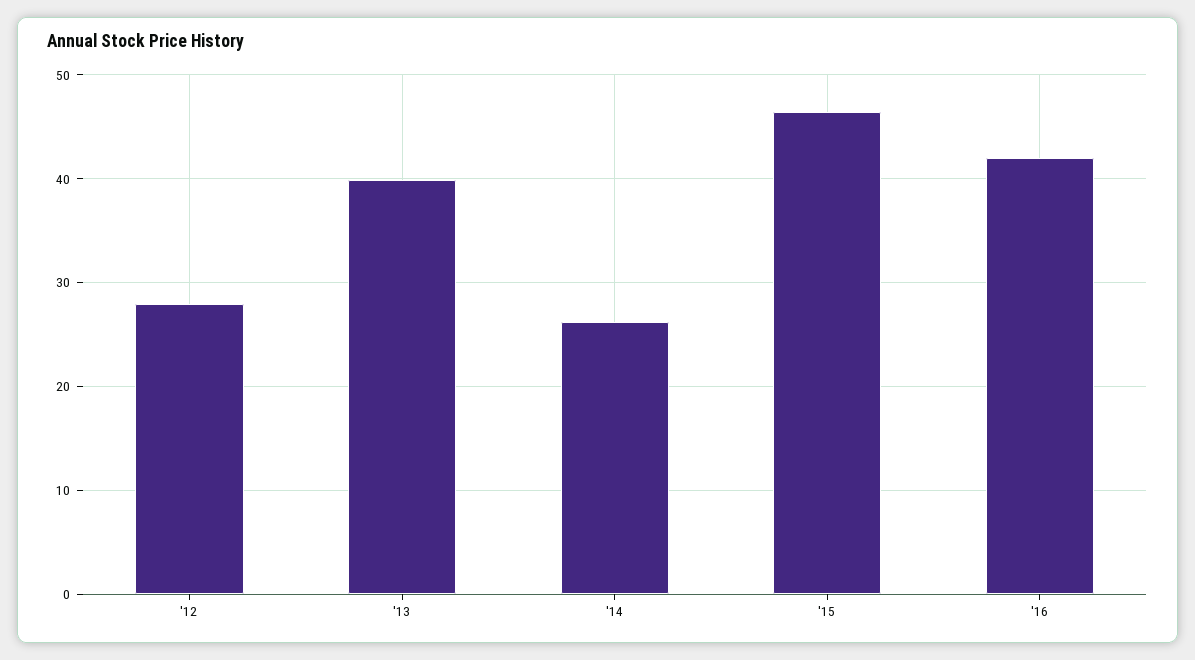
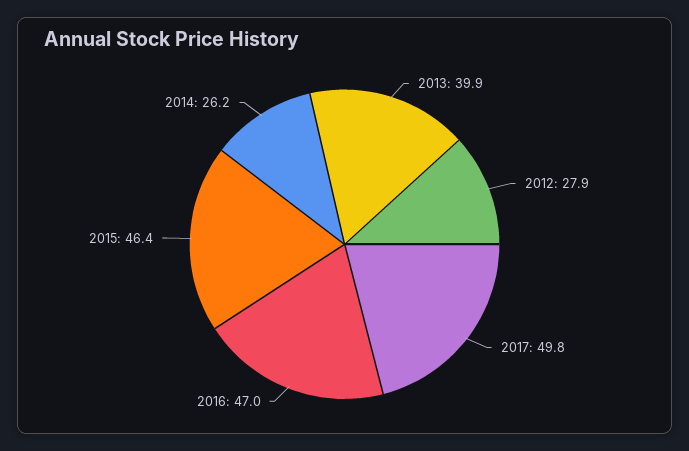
'16: 42 -> 47
2017: none -> 49.8

